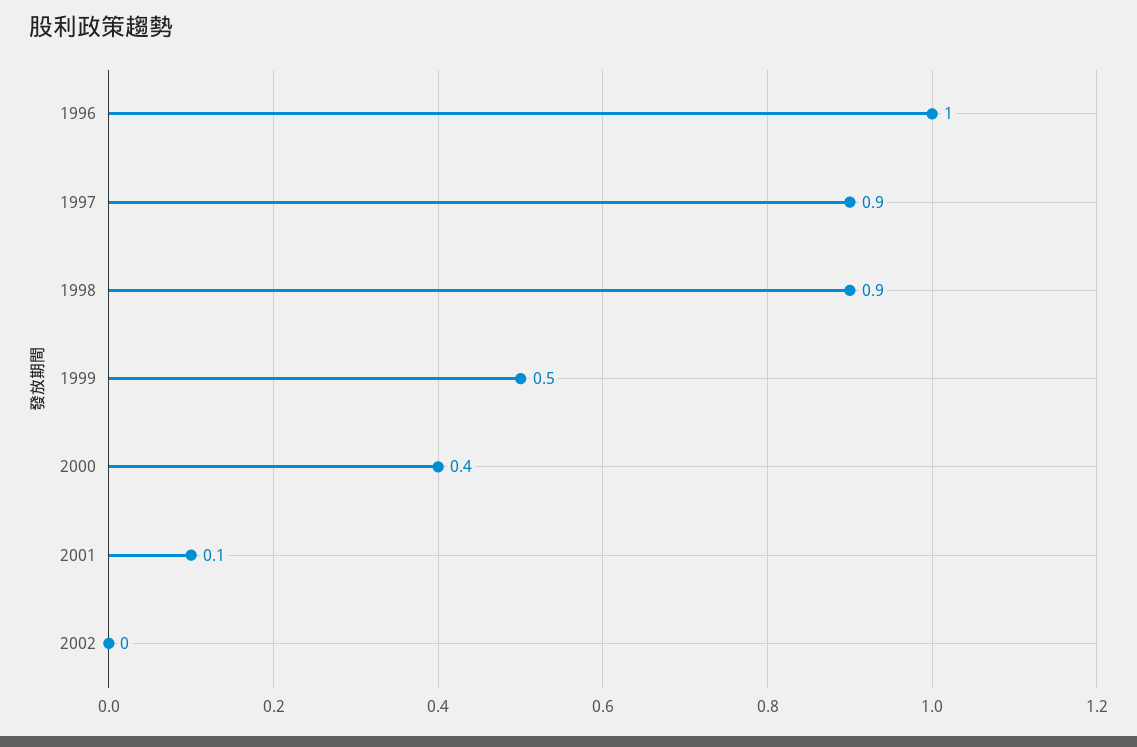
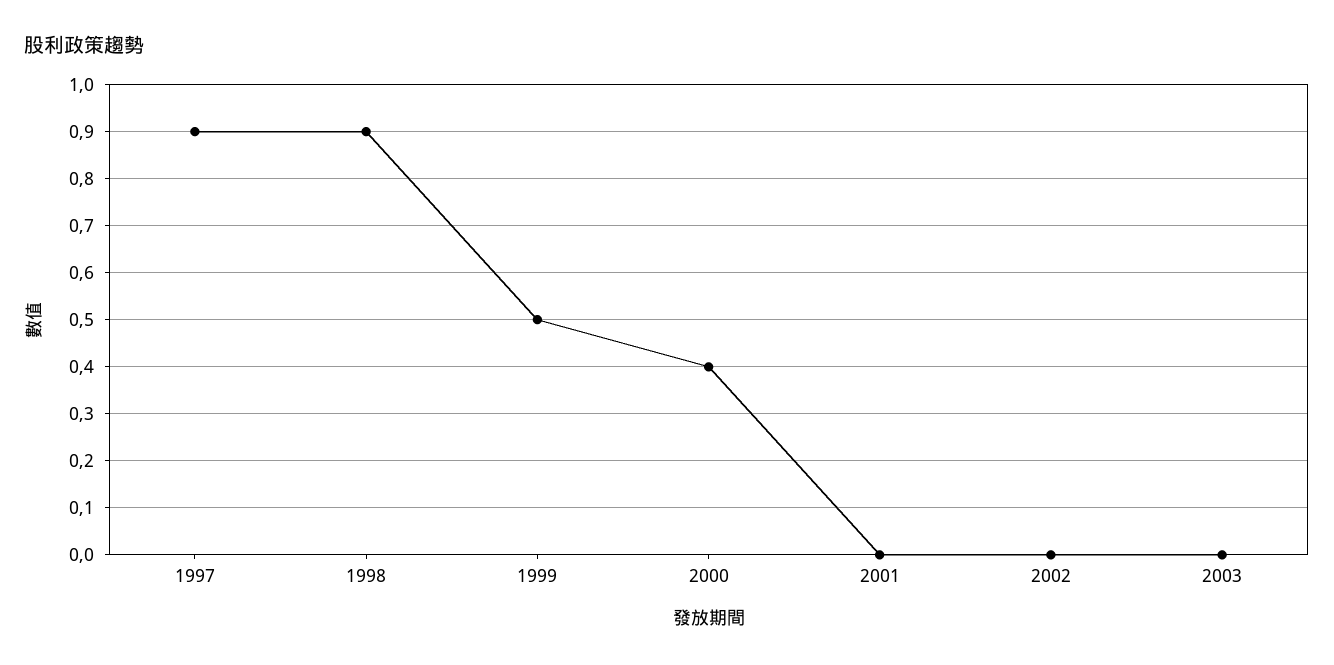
1996: 1 -> none
2001: 0.1 -> 0
2003: none -> 0

